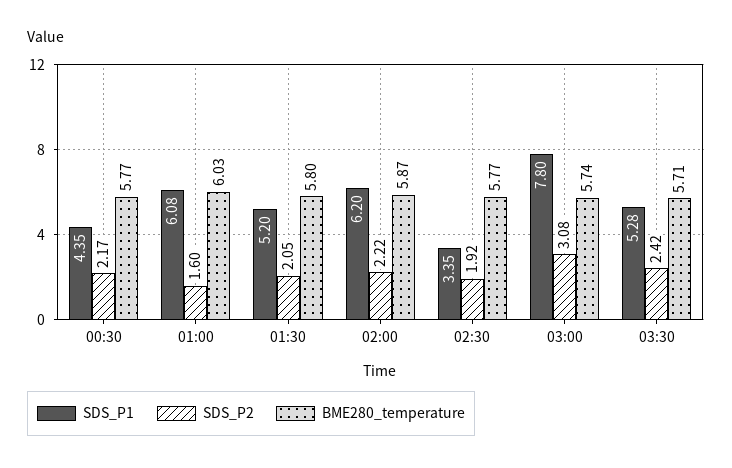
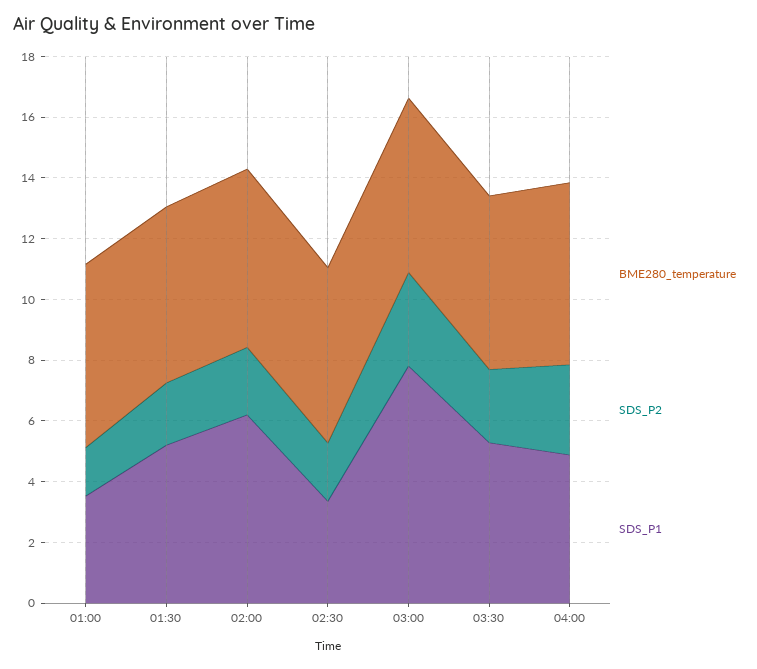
SDS_P1, 00:30: 4.35 -> none
SDS_P2, 00:30: 2.17 -> none
BME280_temperature, 00:30: 5.77 -> none
SDS_P1, 01:00: 6.08 -> 3.5
BME280_temperature, 04:00: none -> 6
SDS_P2, 04:00: none -> 3
SDS_P1, 04:00: none -> 5

